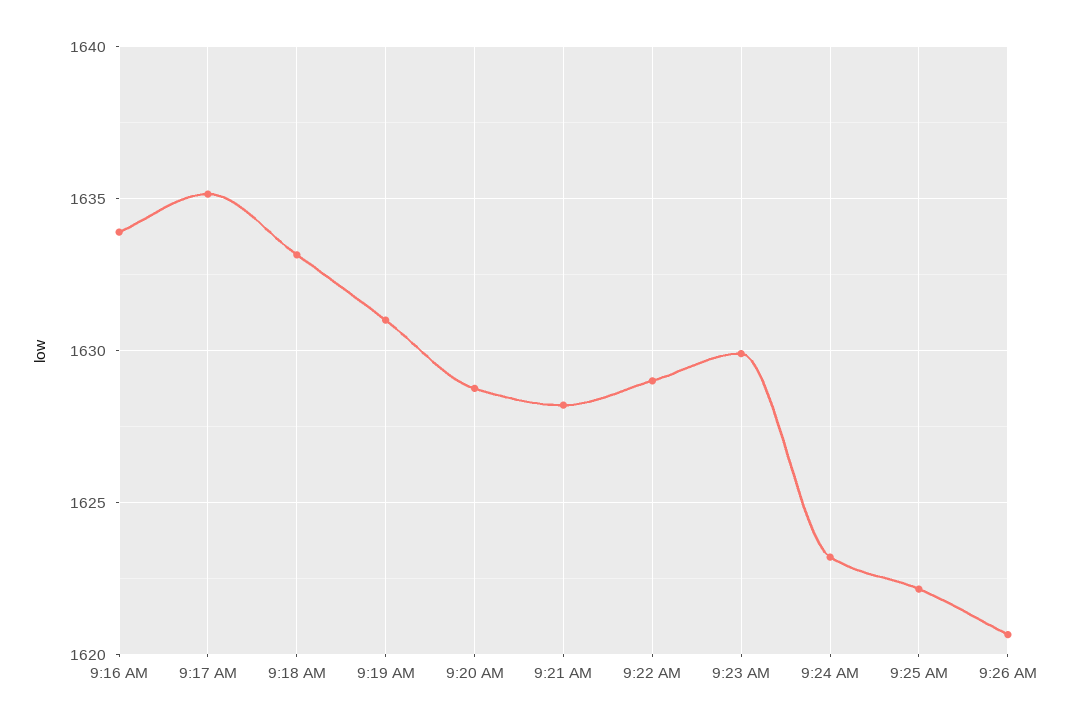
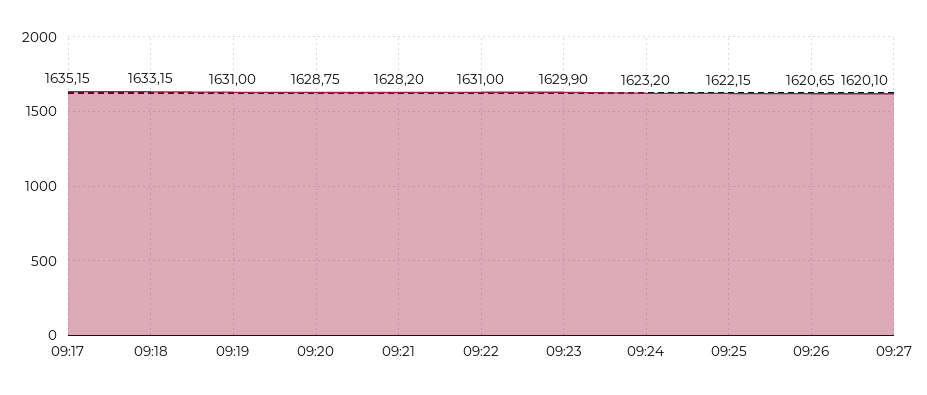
9:16 AM: 1634 -> none
9:22 AM: 1629 -> 1631
09:27: none -> 1620.1

